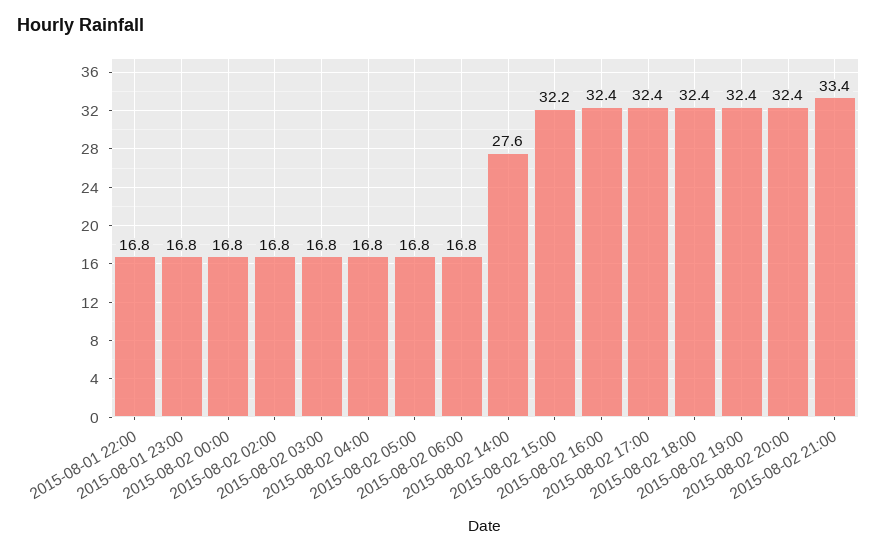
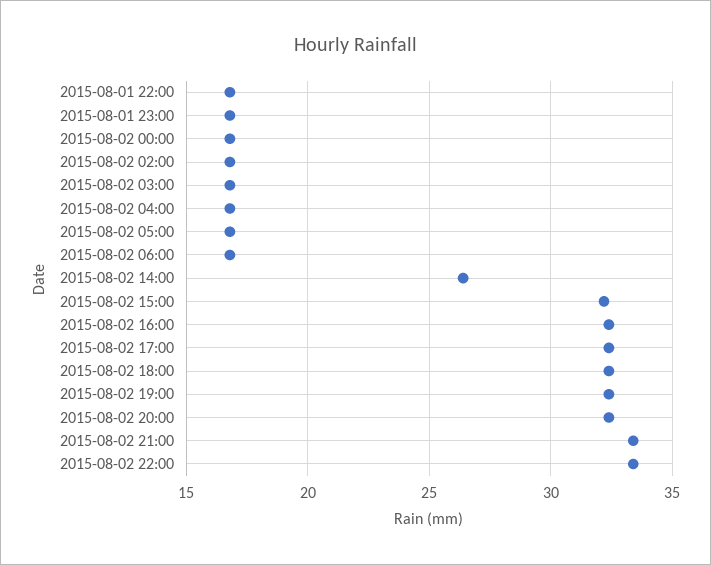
2015-08-02 14:00: 27.6 -> 26.5
2015-08-02 22:00: none -> 33.5

